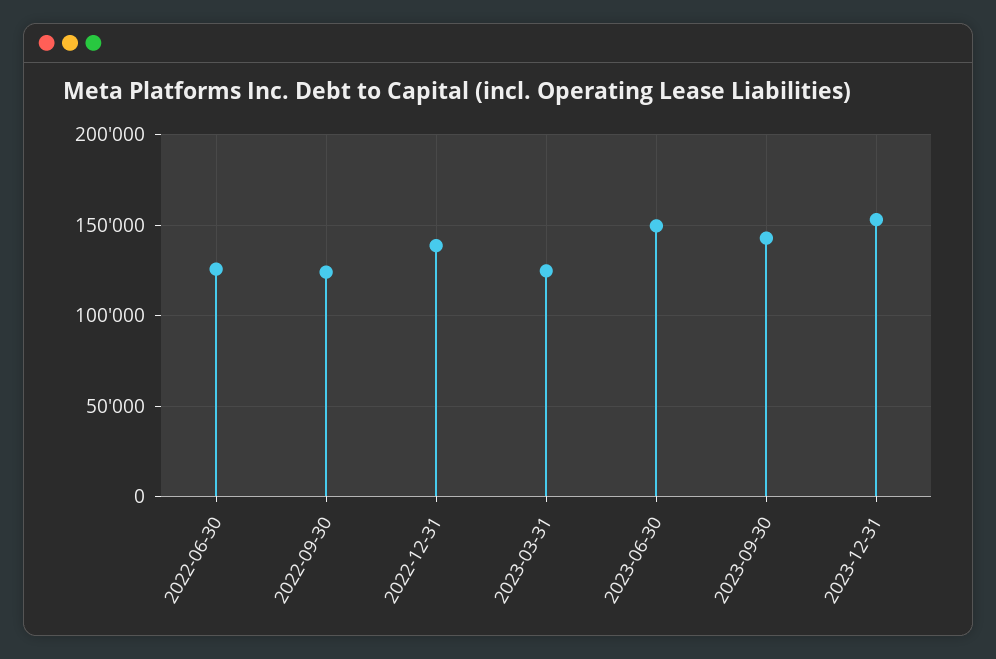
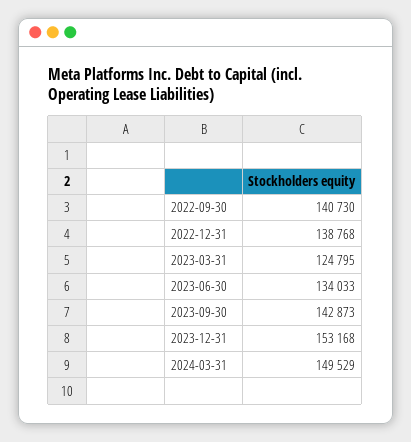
2022-06-30: 125000 -> none
2022-09-30: 125000 -> 140730
2023-06-30: 150000 -> 134033
2024-03-31: none -> 149529

